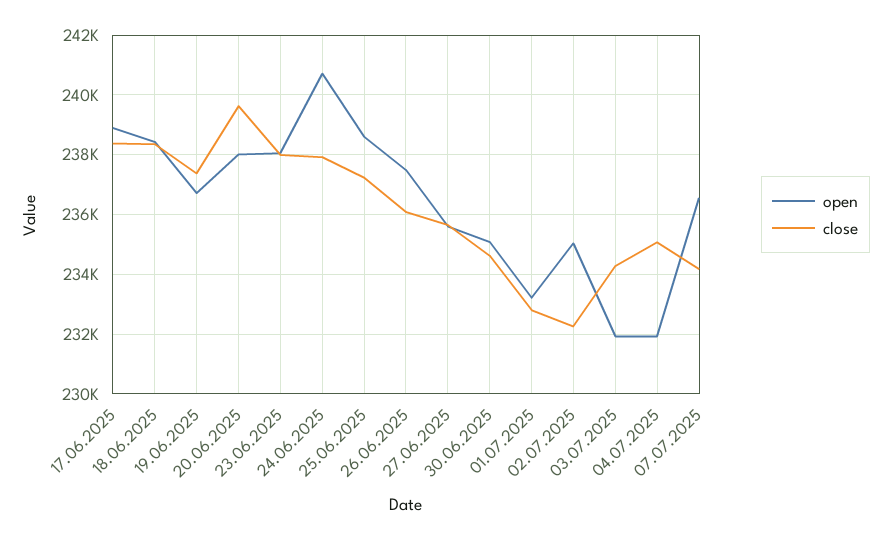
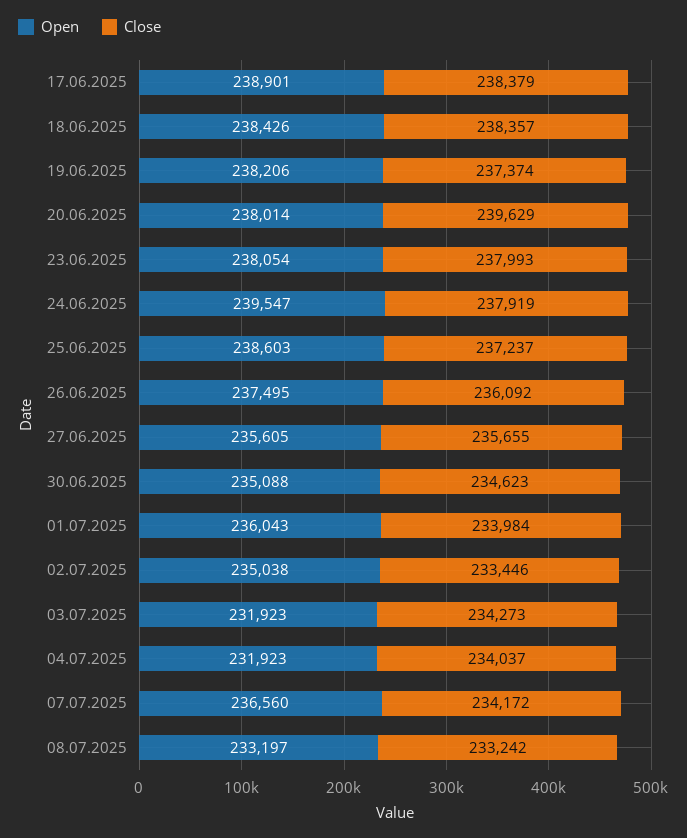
open, 19.06.2025: 236750 -> 238206
open, 24.06.2025: 240750 -> 239547
open, 01.07.2025: 233250 -> 236043
close, 01.07.2025: 232750 -> 233984
close, 02.07.2025: 232250 -> 233446
close, 04.07.2025: 235000 -> 234037
open, 08.07.2025: none -> 233197
close, 08.07.2025: none -> 233242

